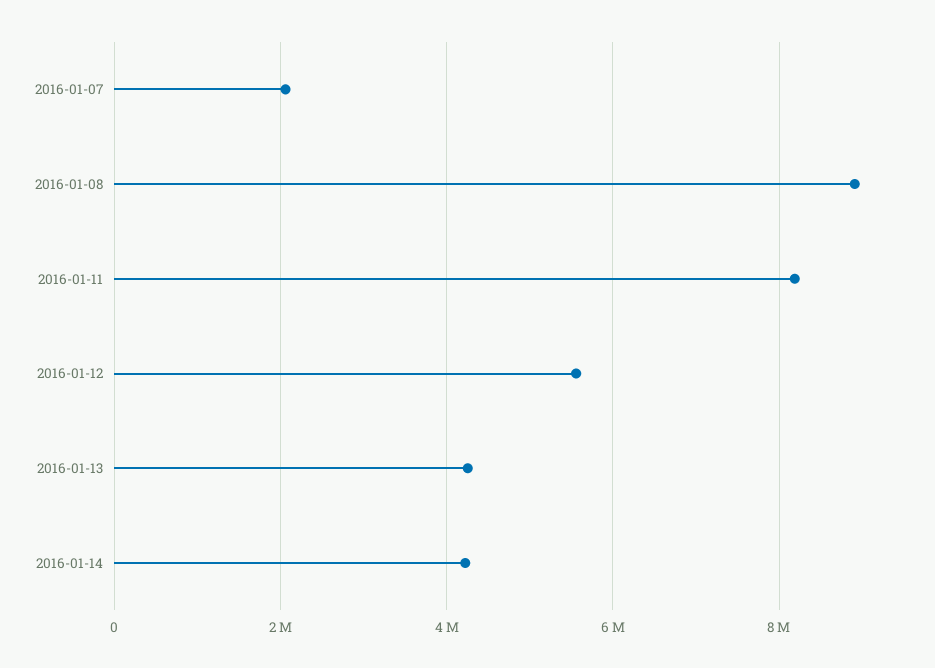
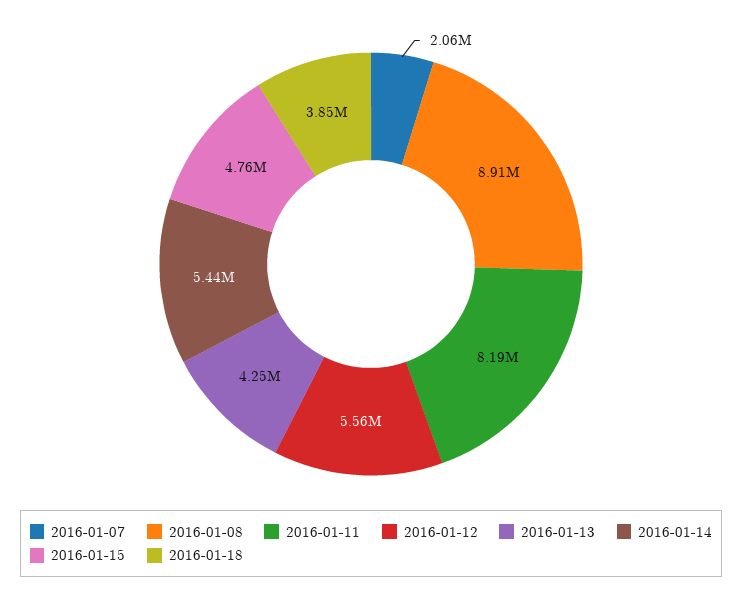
2016-01-14: 4200000 -> 5440000
2016-01-15: none -> 4760000
2016-01-18: none -> 3850000

